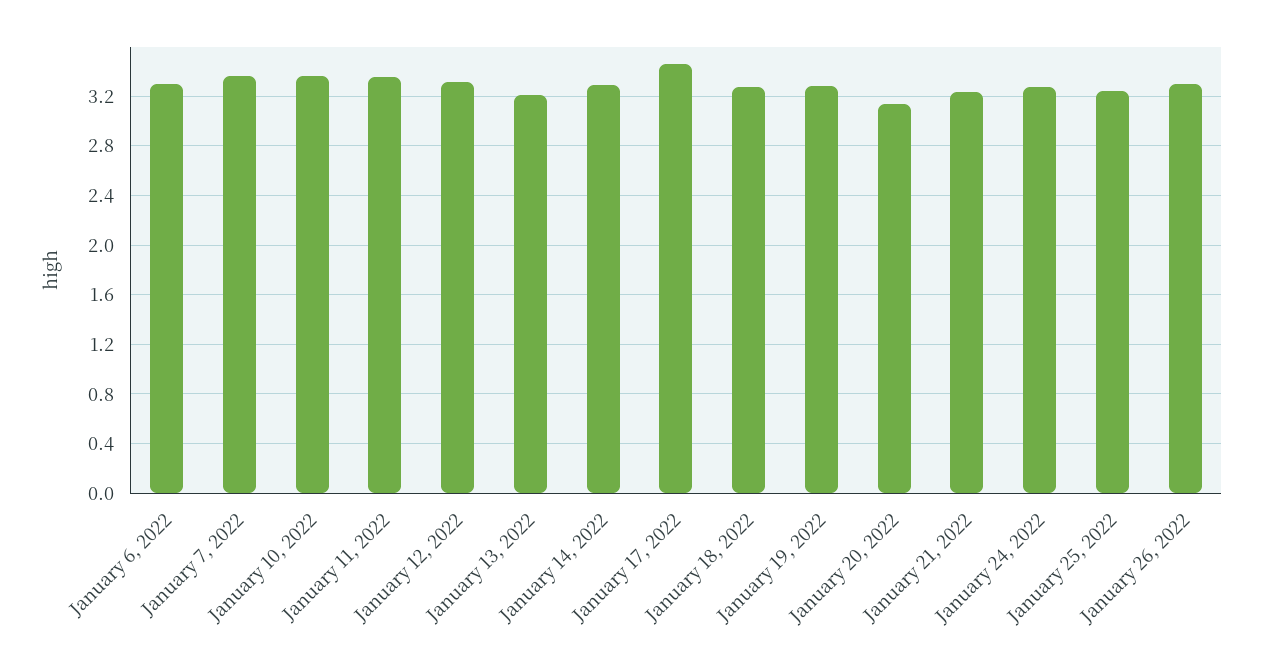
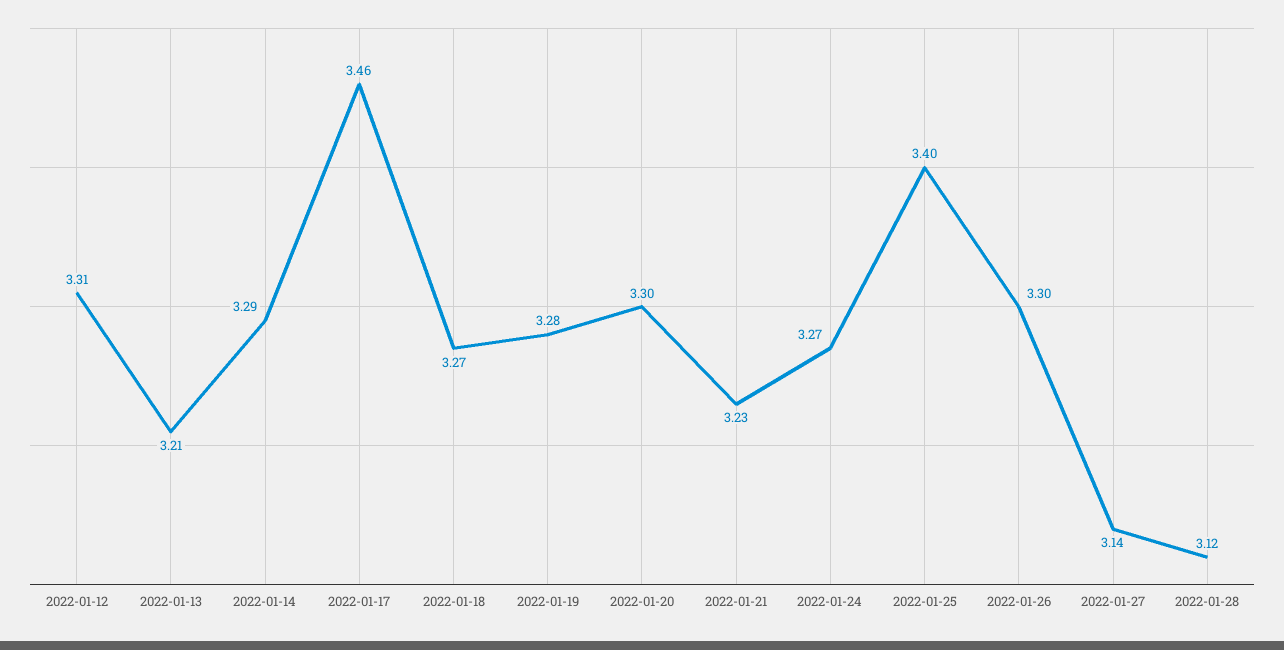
January 6, 2022: 3.3 -> none
January 7, 2022: 3.35 -> none
January 10, 2022: 3.35 -> none
January 11, 2022: 3.35 -> none
January 20, 2022: 3.15 -> 3.3
January 25, 2022: 3.25 -> 3.4
2022-01-27: none -> 3.14
2022-01-28: none -> 3.12

